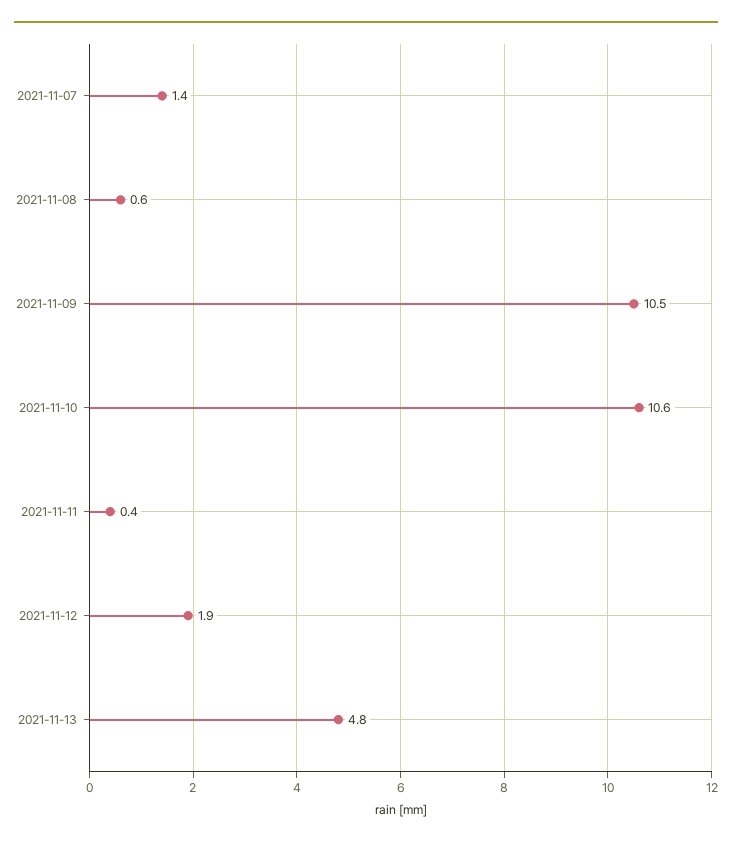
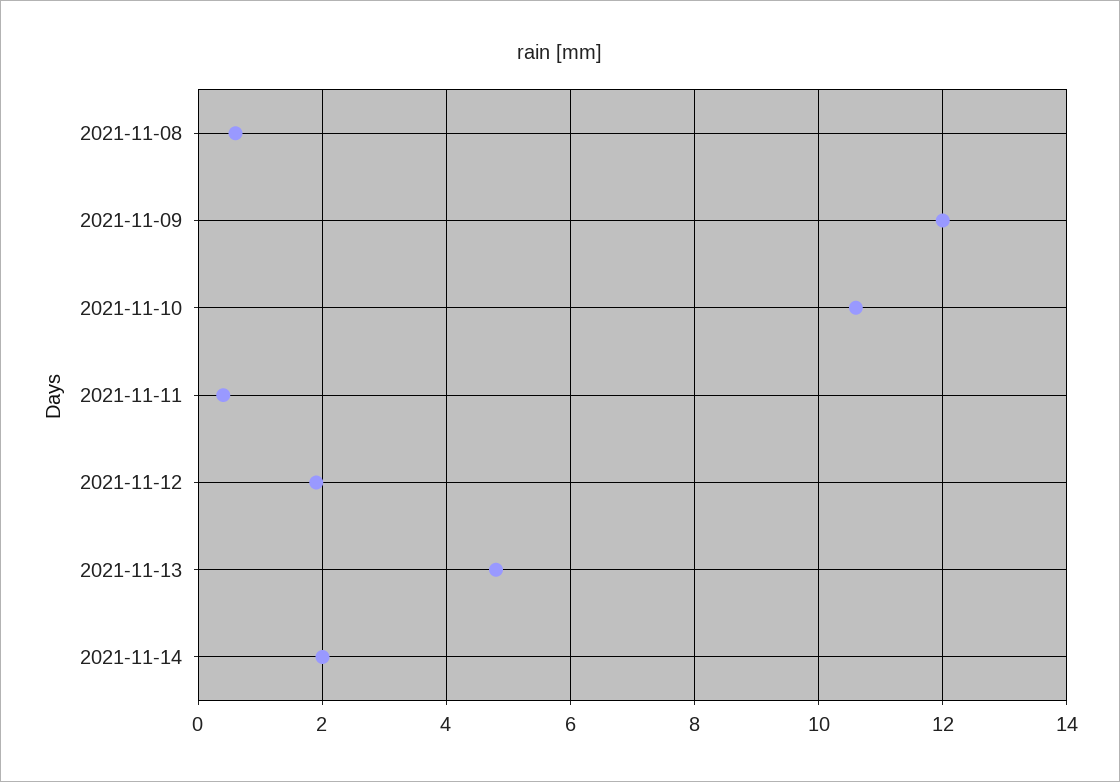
2021-11-07: 1.4 -> none
2021-11-09: 10.5 -> 12
2021-11-14: none -> 2

